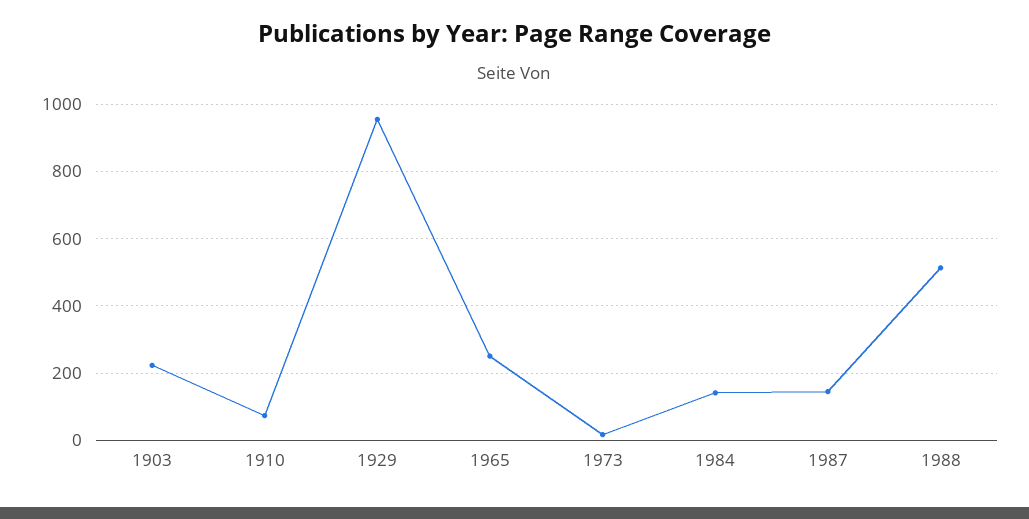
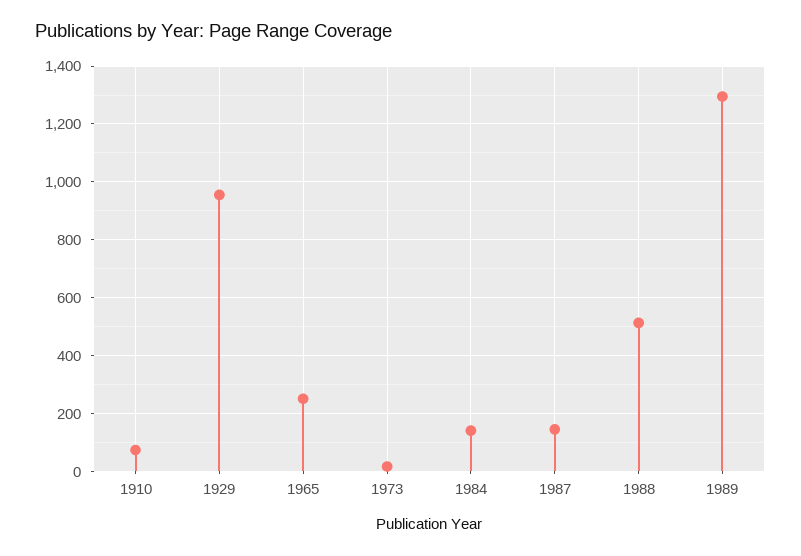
1903: 220 -> none
1989: none -> 1300

